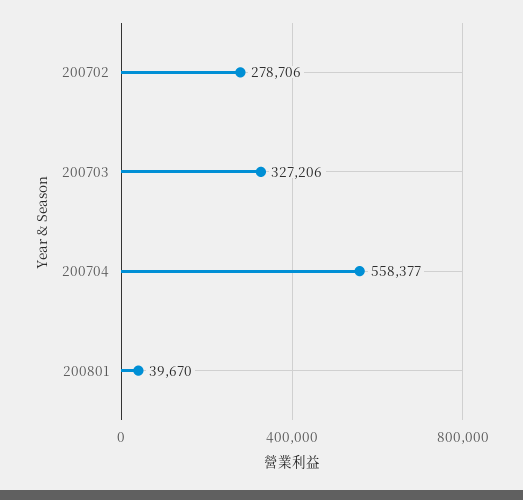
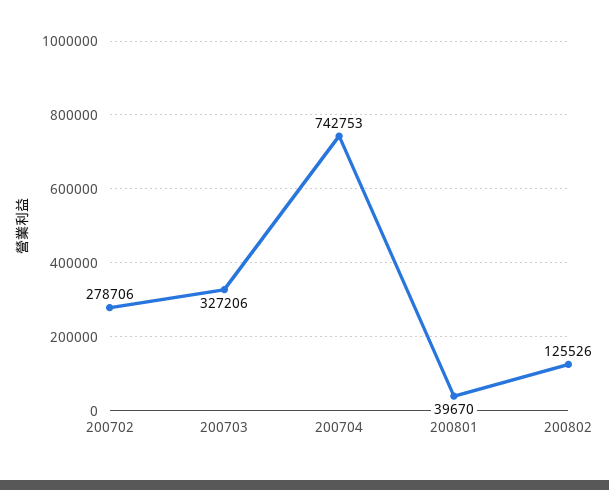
200704: 558377 -> 742753
200802: none -> 125526

